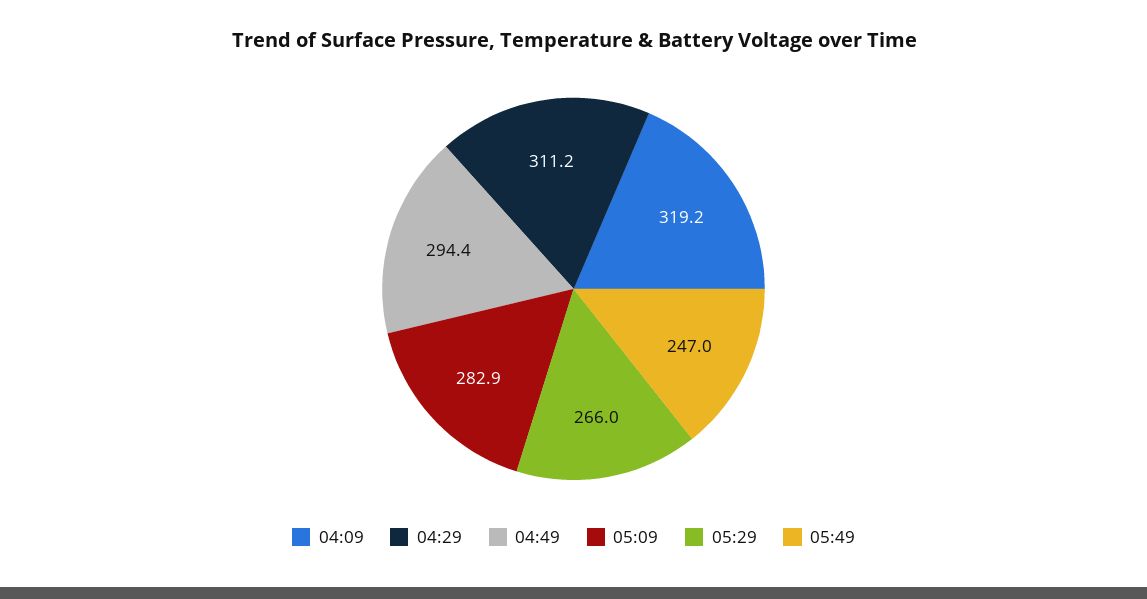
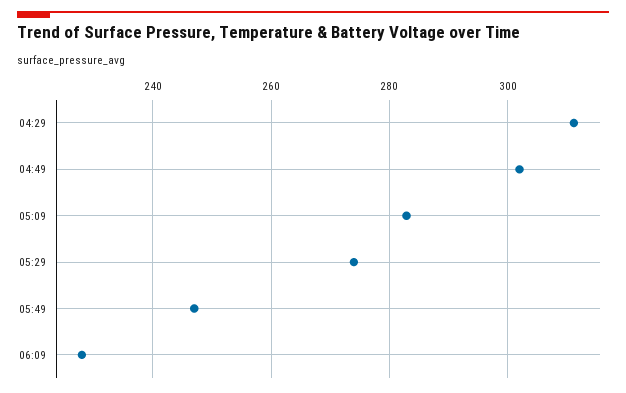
04:09: 319.2 -> none
04:49: 294.4 -> 302
05:29: 266 -> 274
06:09: none -> 228

